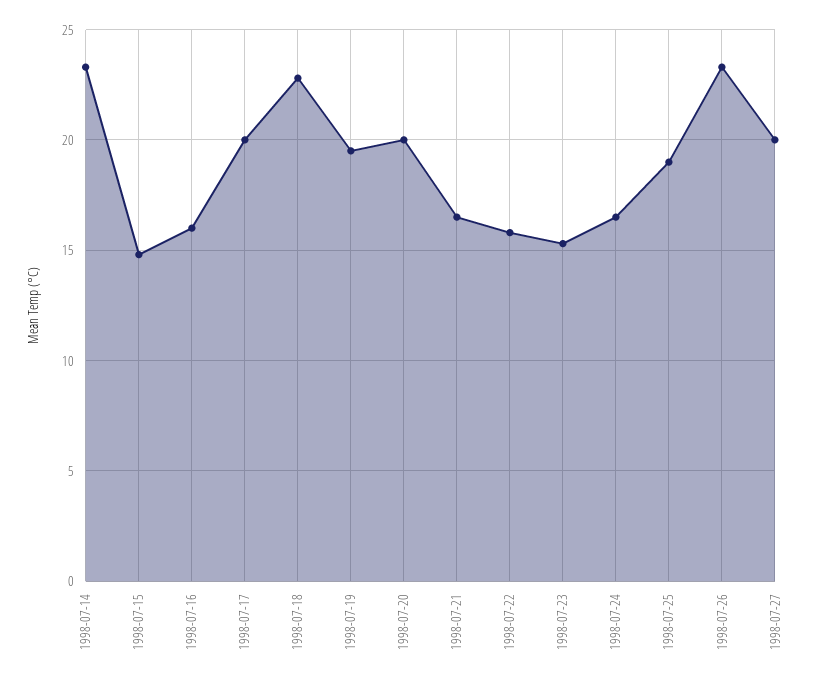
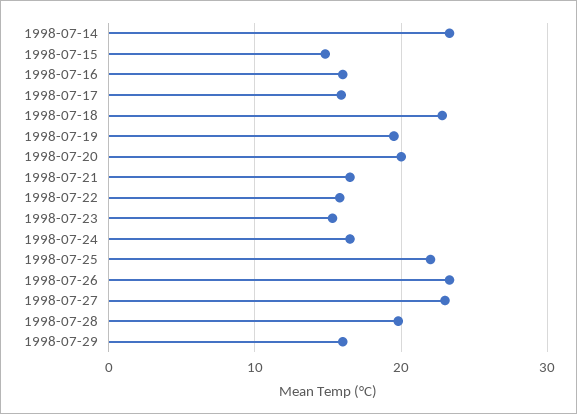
1998-07-17: 20 -> 16
1998-07-25: 19 -> 22
1998-07-27: 20 -> 23
1998-07-28: none -> 20
1998-07-29: none -> 16

